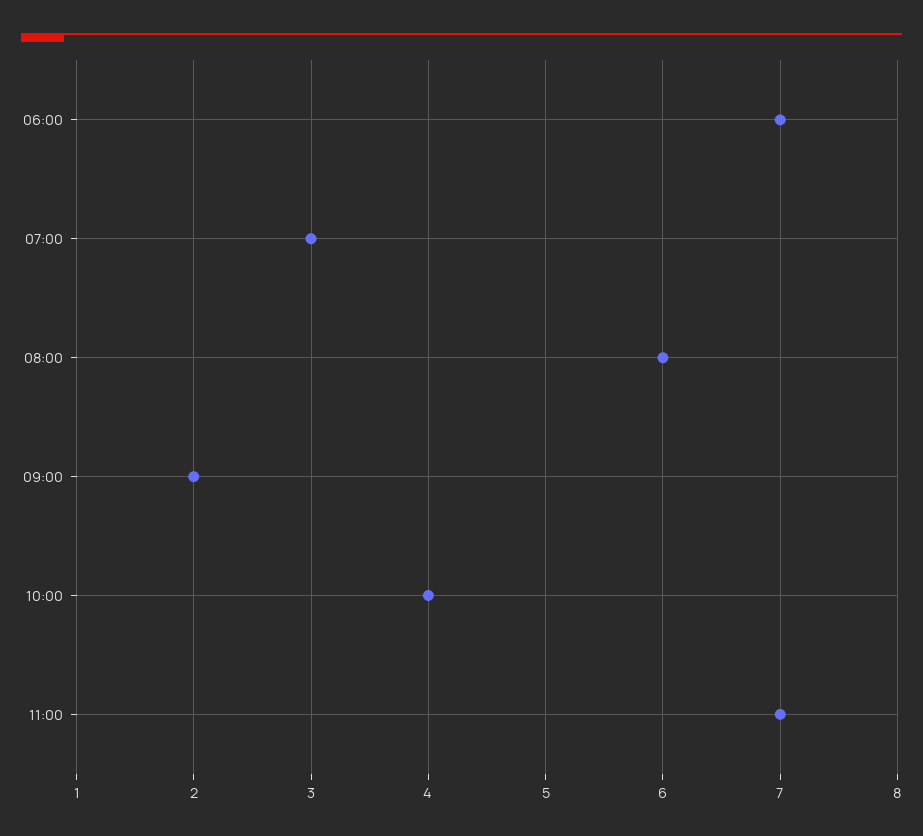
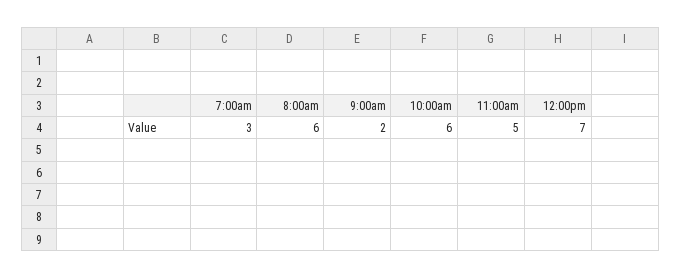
06:00: 7 -> none
10:00: 4 -> 6
11:00: 7 -> 5
12:00pm: none -> 7

